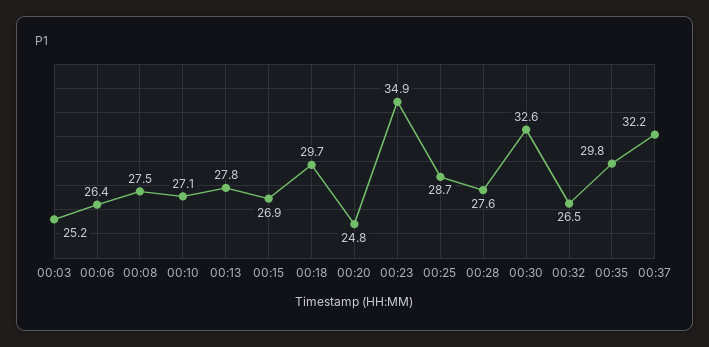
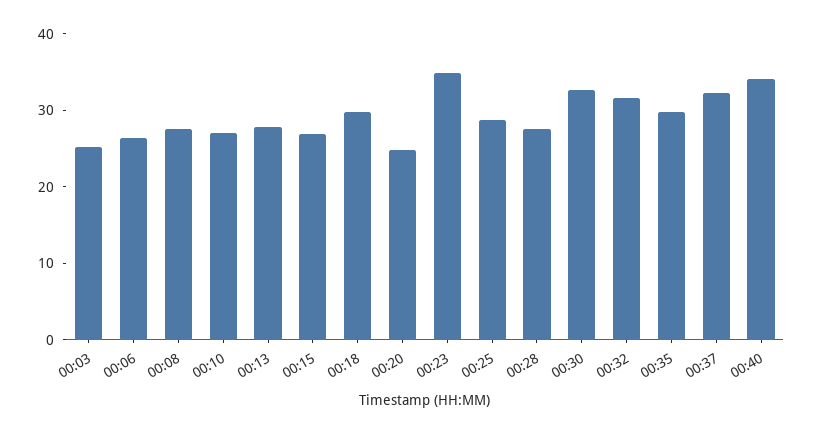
00:32: 26.5 -> 32
00:40: none -> 34

